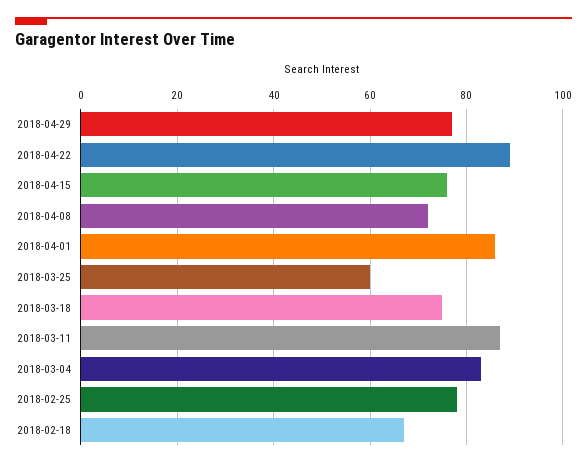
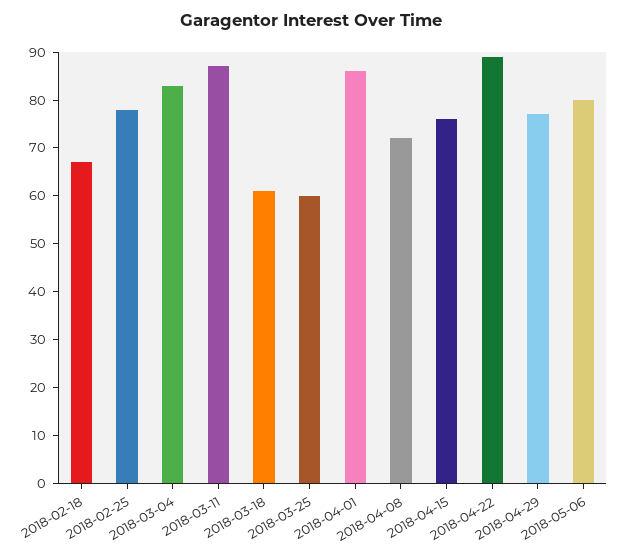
2018-03-18: 75 -> 60
2018-05-06: none -> 80

